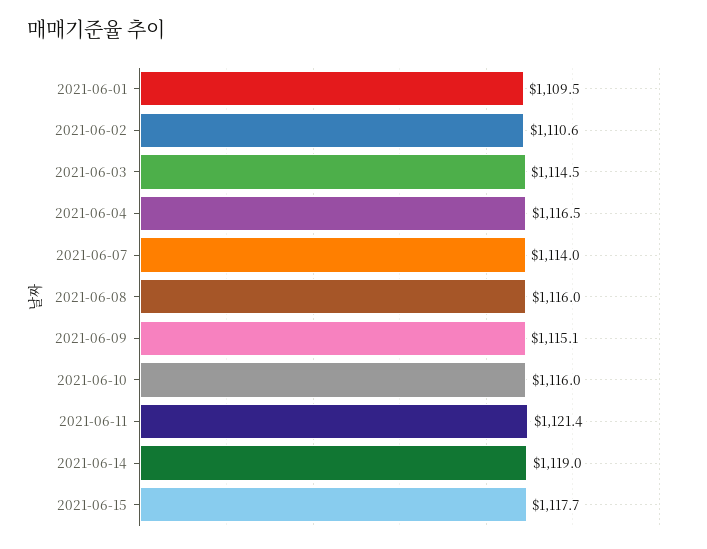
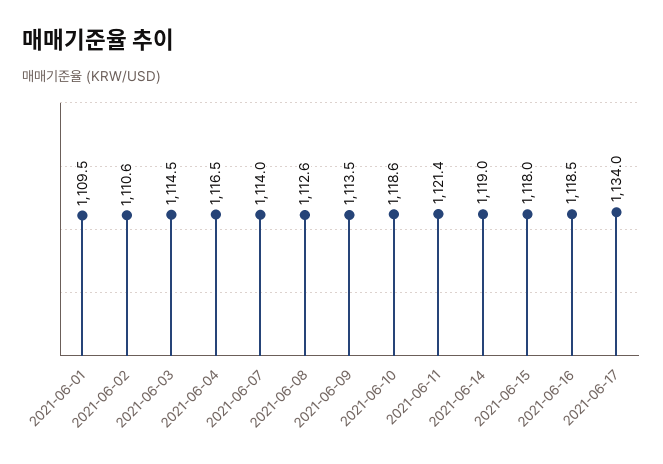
2021-06-08: 1116 -> 1112.6
2021-06-09: 1115.1 -> 1113.5
2021-06-10: 1116 -> 1118.6
2021-06-15: 1117.7 -> 1118
2021-06-16: none -> 1118.5
2021-06-17: none -> 1134

